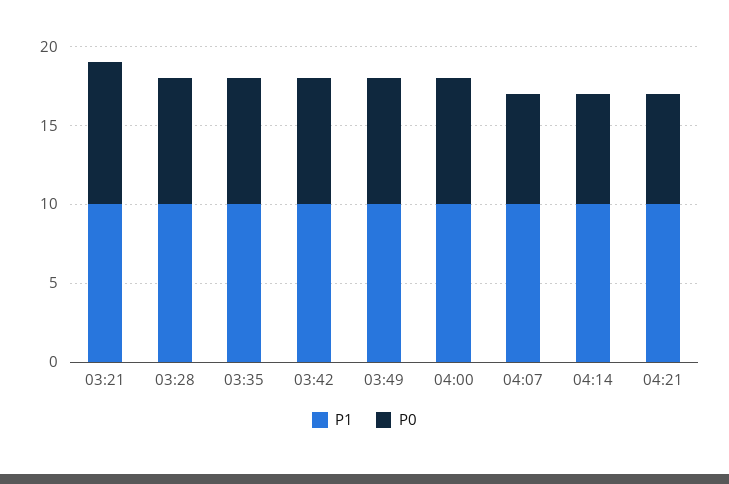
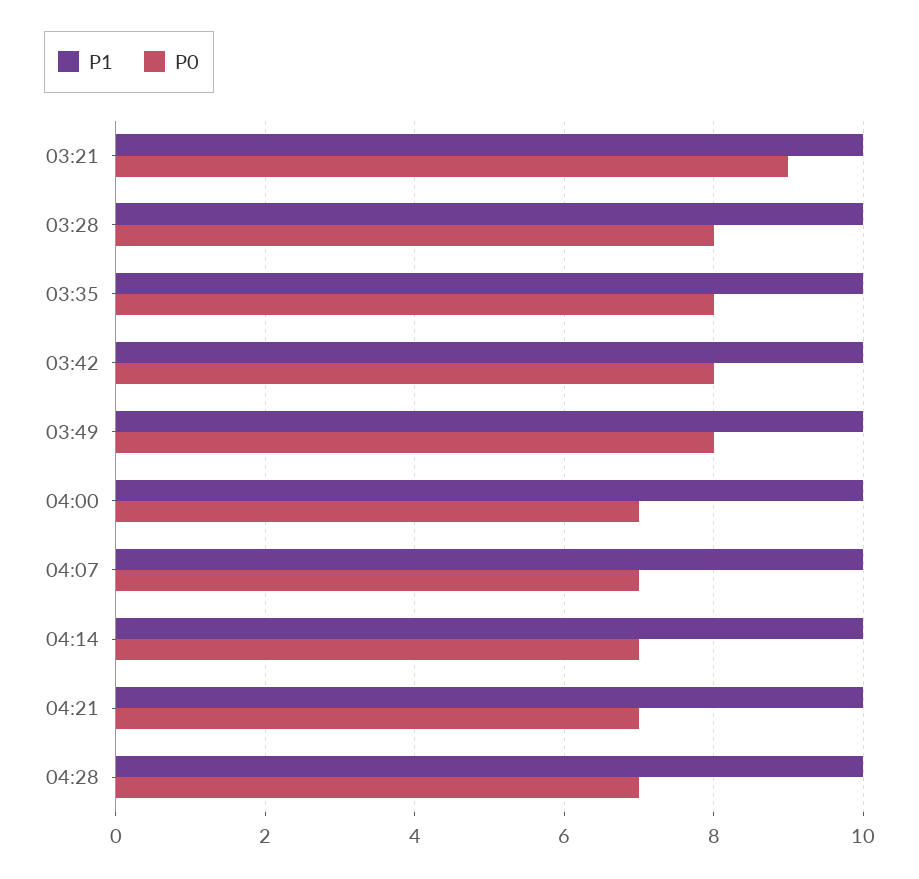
P0, 04:00: 8 -> 7
P1, 04:28: none -> 10
P0, 04:28: none -> 7

